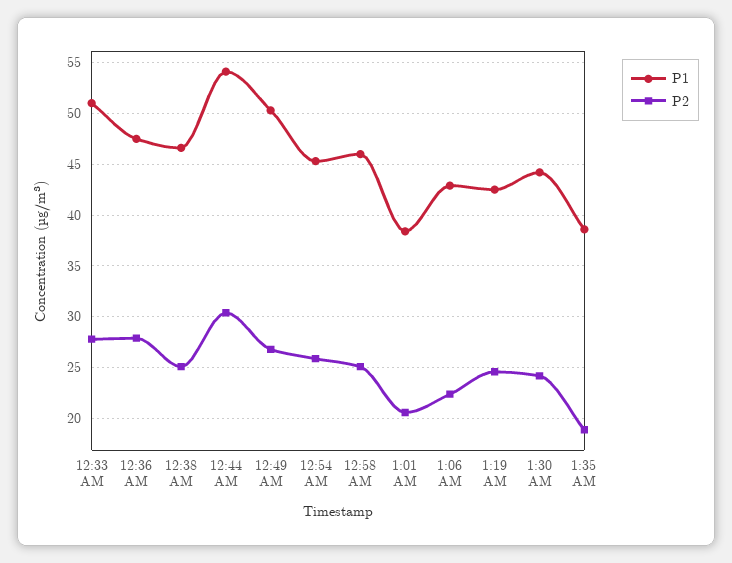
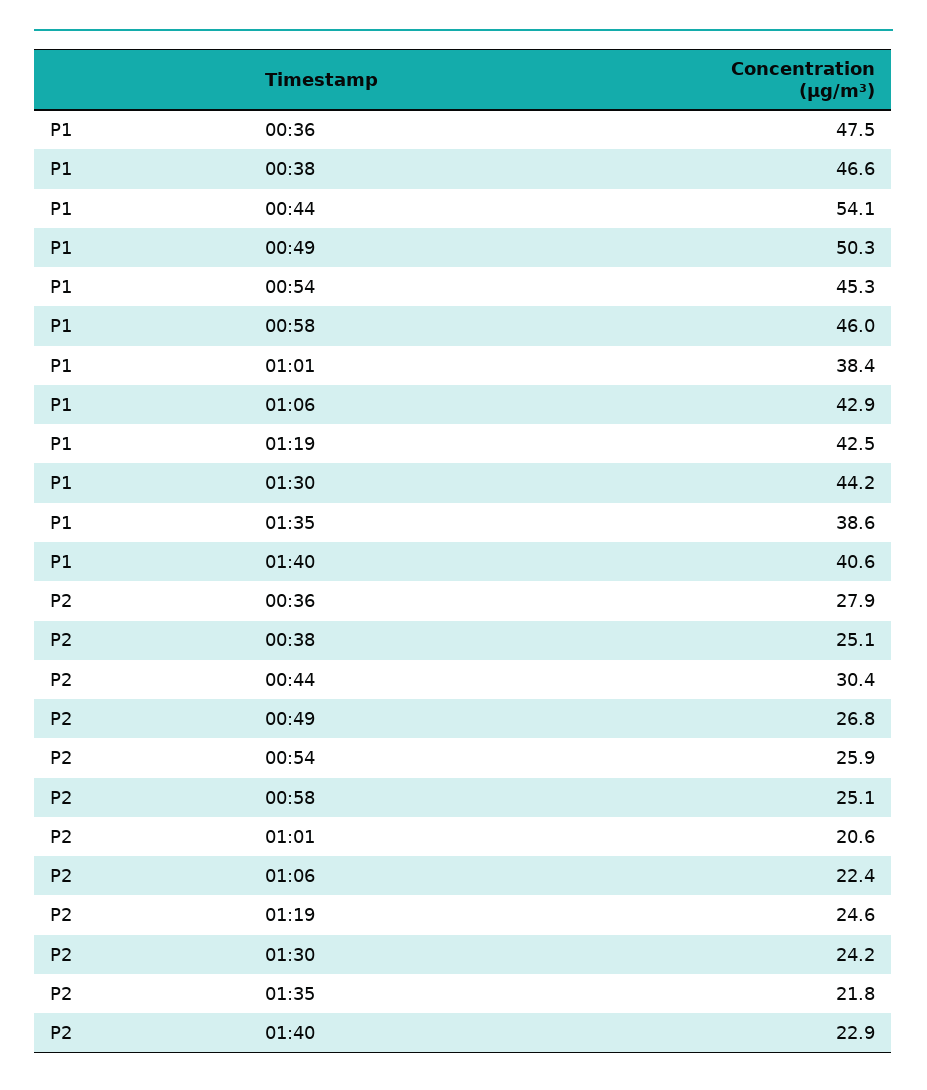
P1, 12:33 AM: 51 -> none
P2, 12:33 AM: 28 -> none
P2, 1:35 AM: 19 -> 21.8
P1, 01:40: none -> 40.6
P2, 01:40: none -> 22.9

